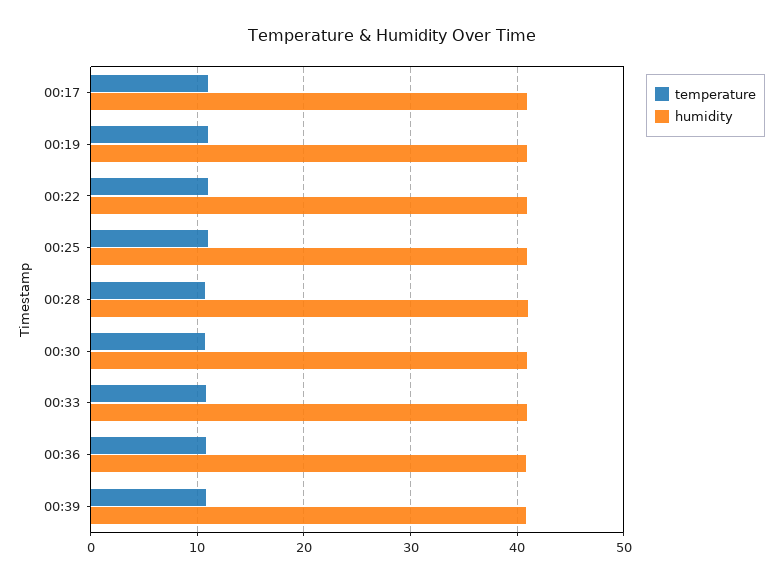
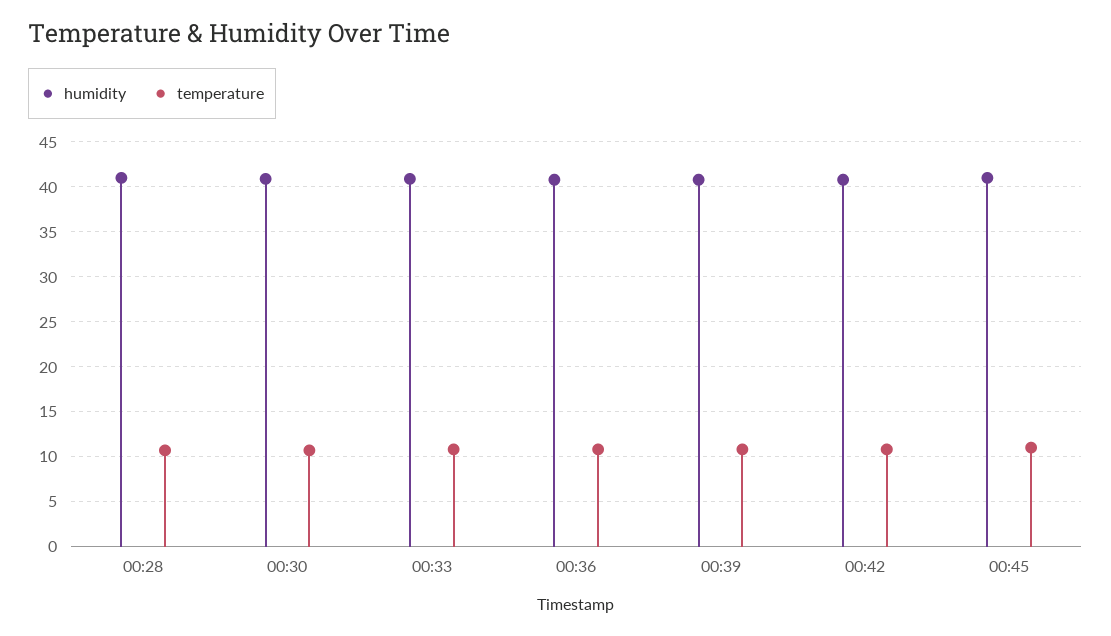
temperature, 00:17: 11 -> none
humidity, 00:17: 41 -> none
temperature, 00:19: 11 -> none
humidity, 00:19: 41 -> none
temperature, 00:22: 11 -> none
humidity, 00:22: 41 -> none
temperature, 00:25: 11 -> none
humidity, 00:25: 41 -> none
humidity, 00:42: none -> 41
temperature, 00:42: none -> 11
humidity, 00:45: none -> 41
temperature, 00:45: none -> 11

